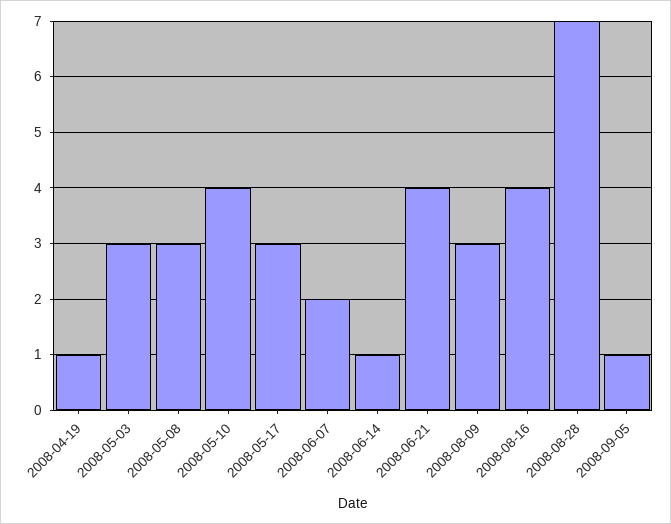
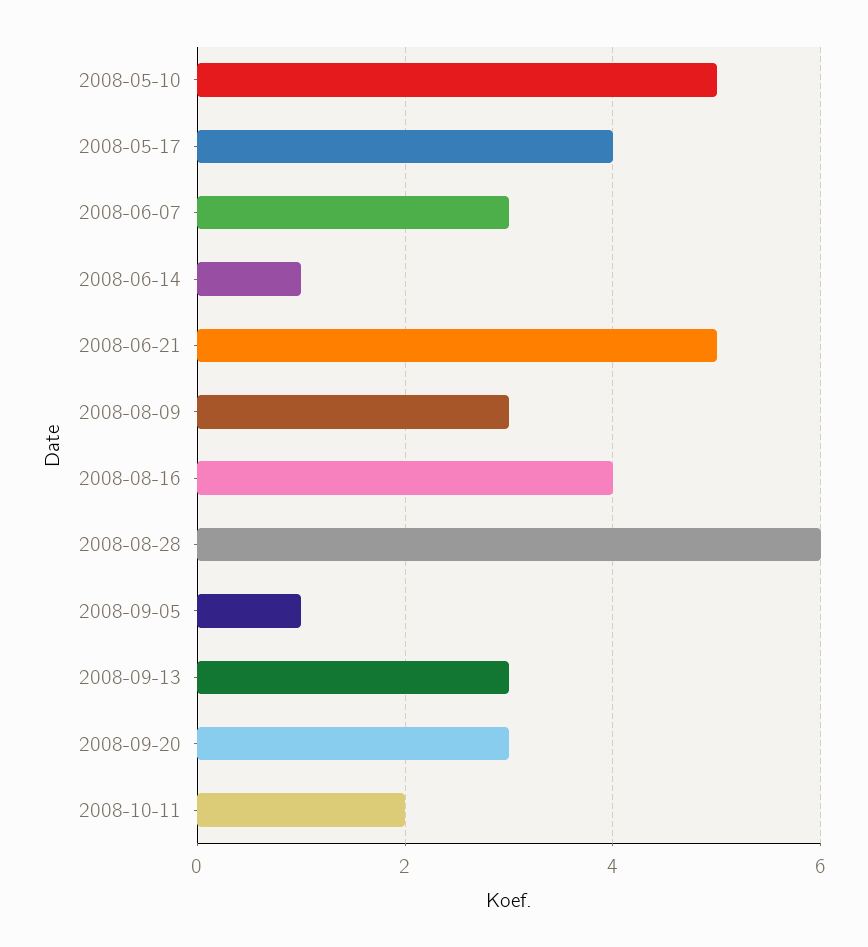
2008-04-19: 1 -> none
2008-05-03: 3 -> none
2008-05-08: 3 -> none
2008-05-10: 4 -> 5
2008-05-17: 3 -> 4
2008-06-07: 2 -> 3
2008-06-21: 4 -> 5
2008-08-28: 7 -> 6
2008-09-13: none -> 3
2008-09-20: none -> 3
2008-10-11: none -> 2

